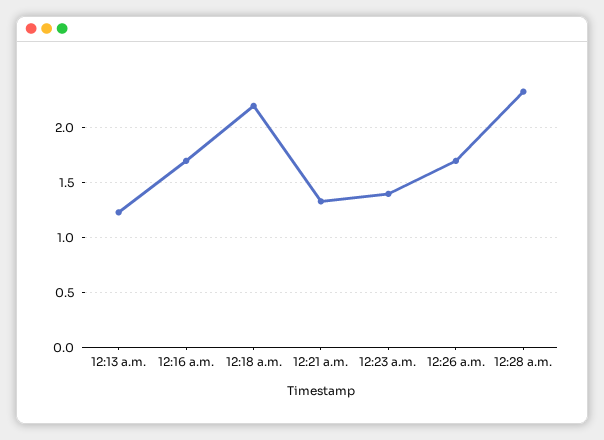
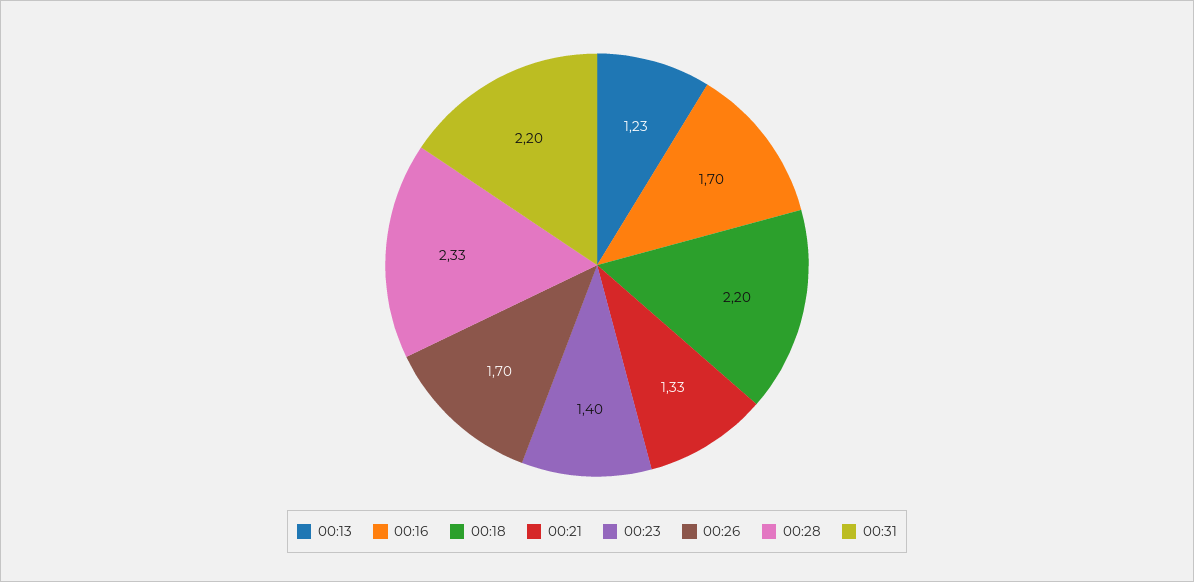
00:31: none -> 2.2

